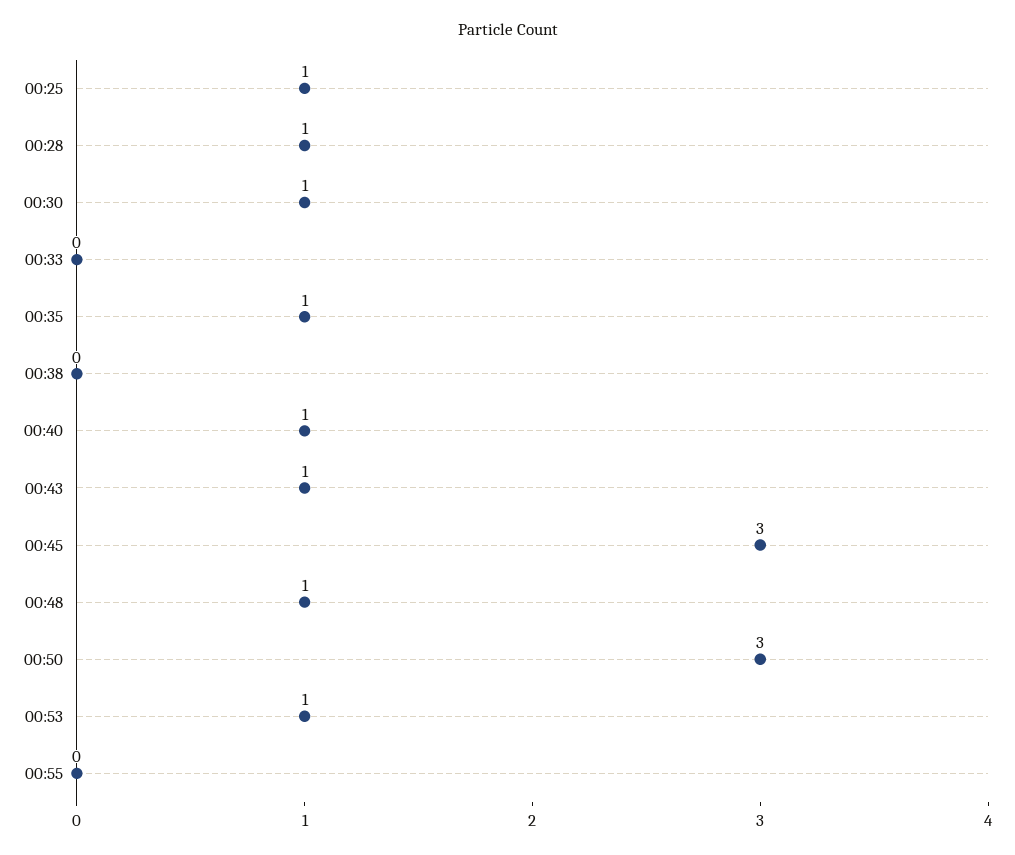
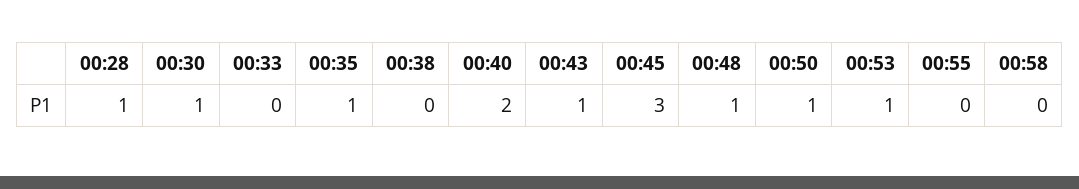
00:25: 1 -> none
00:40: 1 -> 2
00:50: 3 -> 1
00:58: none -> 0

